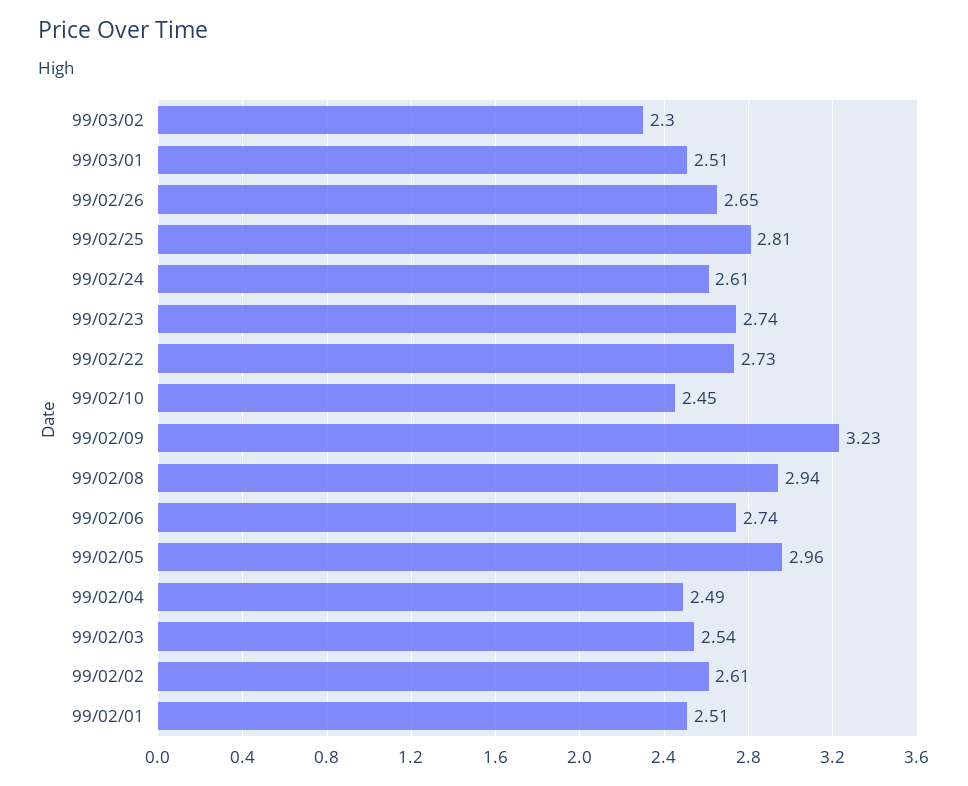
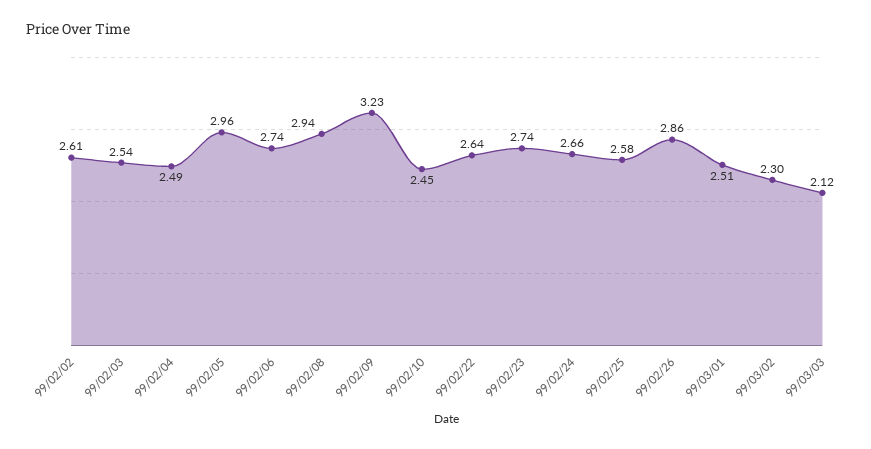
99/02/26: 2.65 -> 2.86
99/02/25: 2.81 -> 2.58
99/02/24: 2.61 -> 2.66
99/02/22: 2.73 -> 2.64
99/02/01: 2.51 -> none
99/03/03: none -> 2.12

